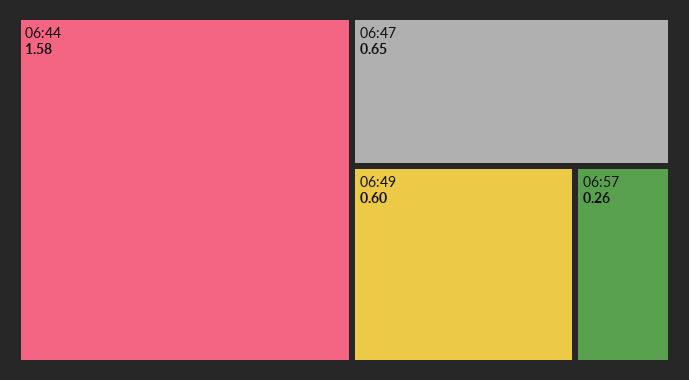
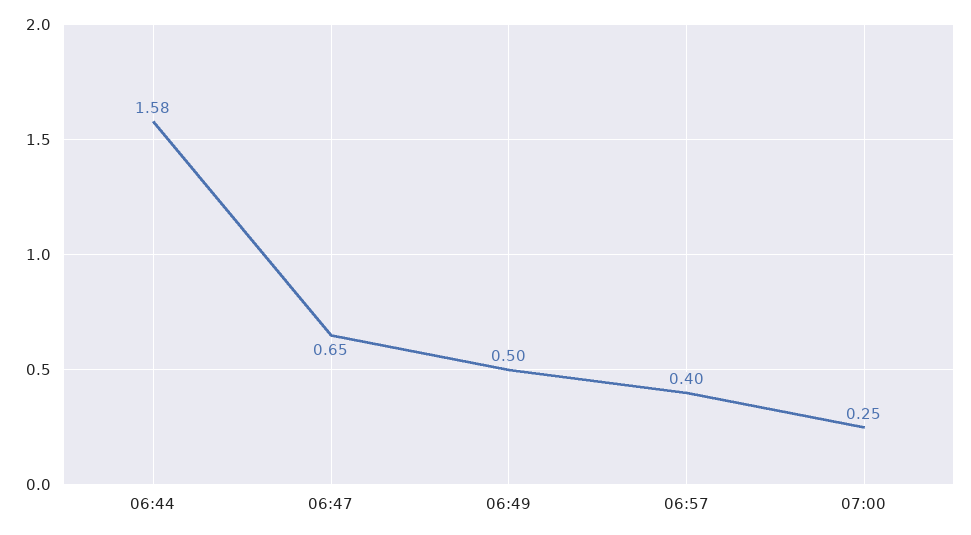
06:49: 0.6 -> 0.5
06:57: 0.26 -> 0.4
07:00: none -> 0.25

